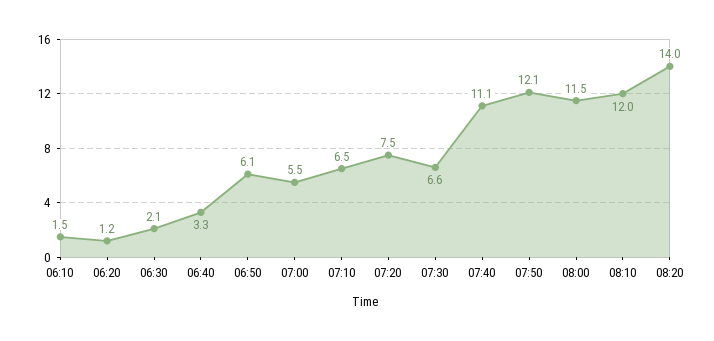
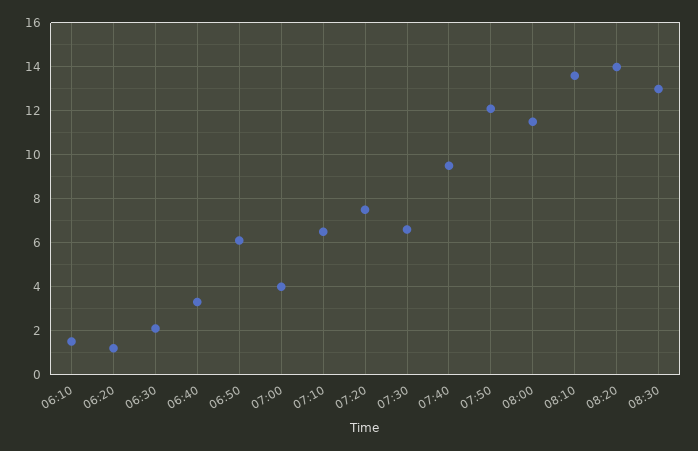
07:00: 5.5 -> 4
07:40: 11.1 -> 9.5
08:10: 12 -> 13.5
08:30: none -> 13

